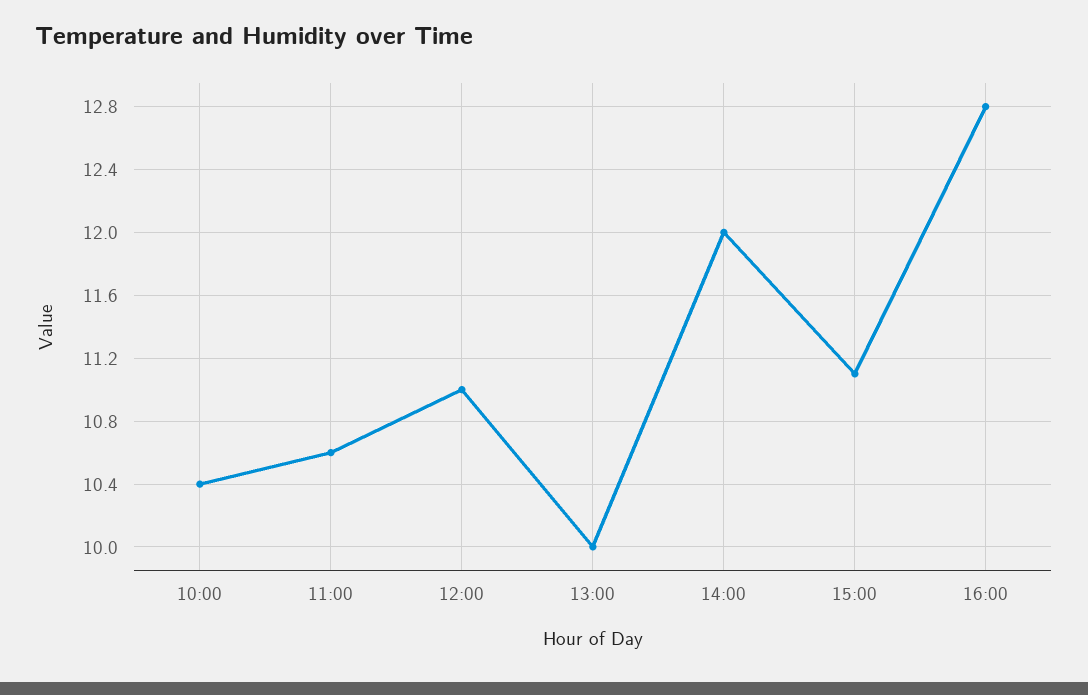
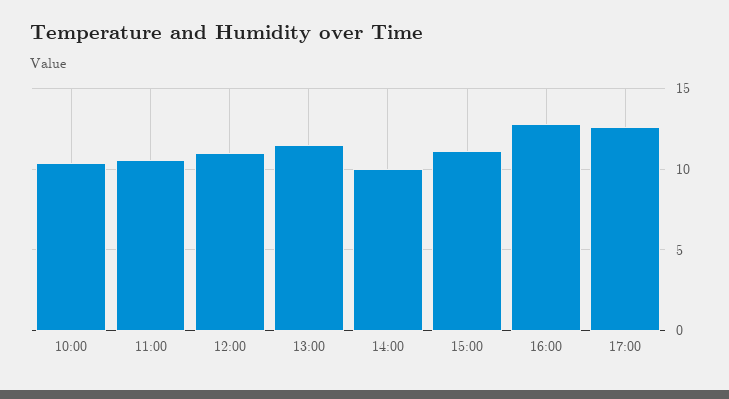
13:00: 10 -> 11.5
14:00: 12 -> 10
17:00: none -> 12.5

